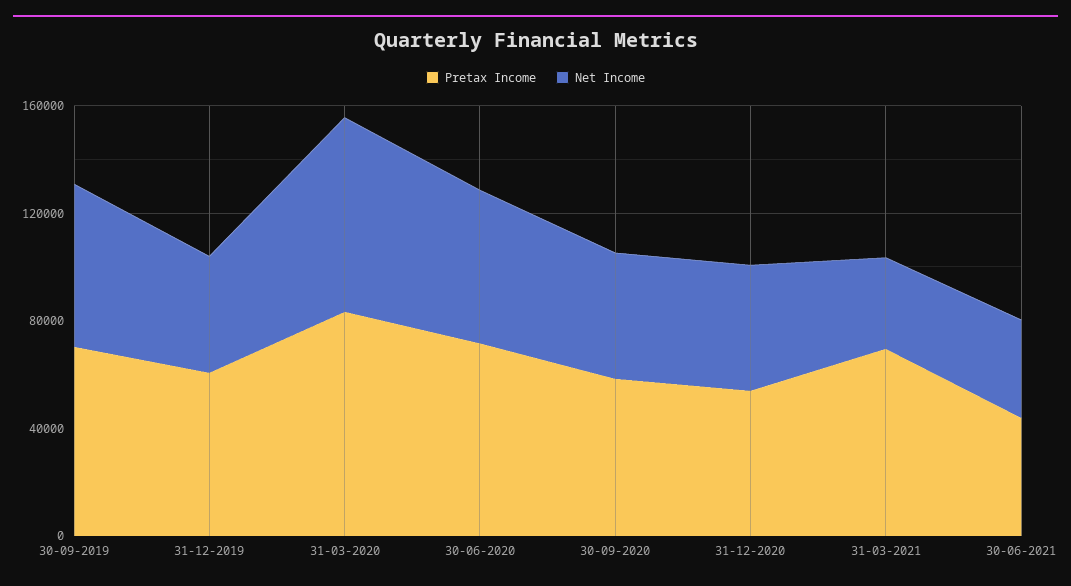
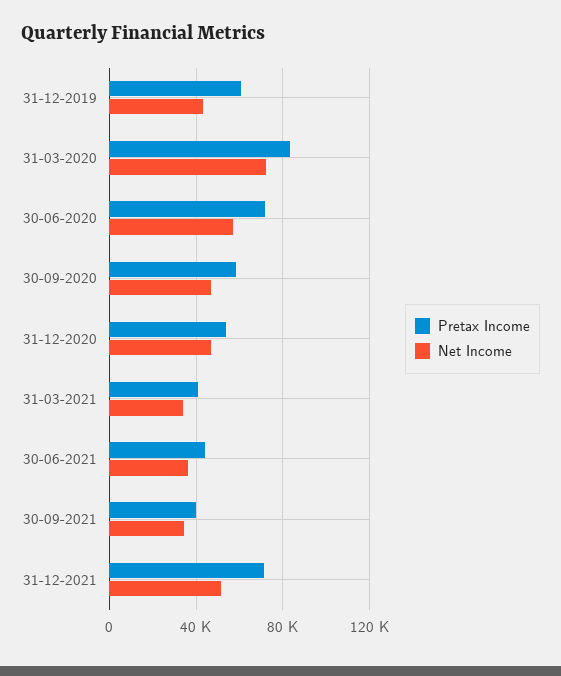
Pretax Income, 30-09-2019: 70000 -> none
Net Income, 30-09-2019: 60000 -> none
Pretax Income, 31-03-2021: 70000 -> 40000
Pretax Income, 30-09-2021: none -> 40000
Net Income, 30-09-2021: none -> 35000
Pretax Income, 31-12-2021: none -> 70000
Net Income, 31-12-2021: none -> 50000

